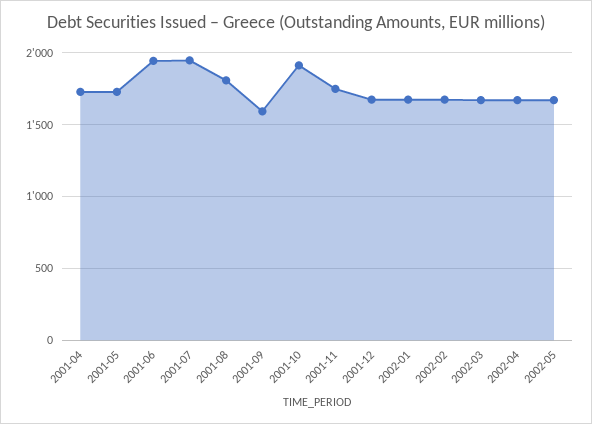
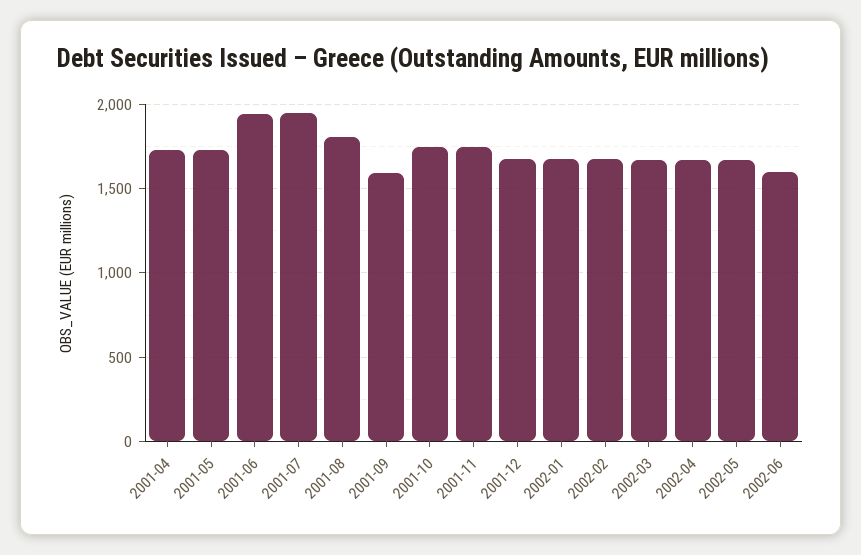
2001-10: 1900 -> 1750
2002-06: none -> 1600

